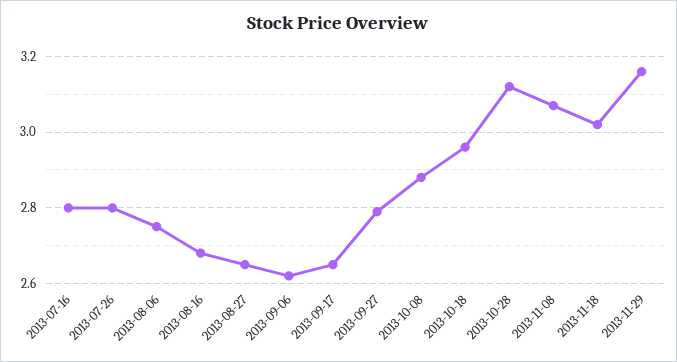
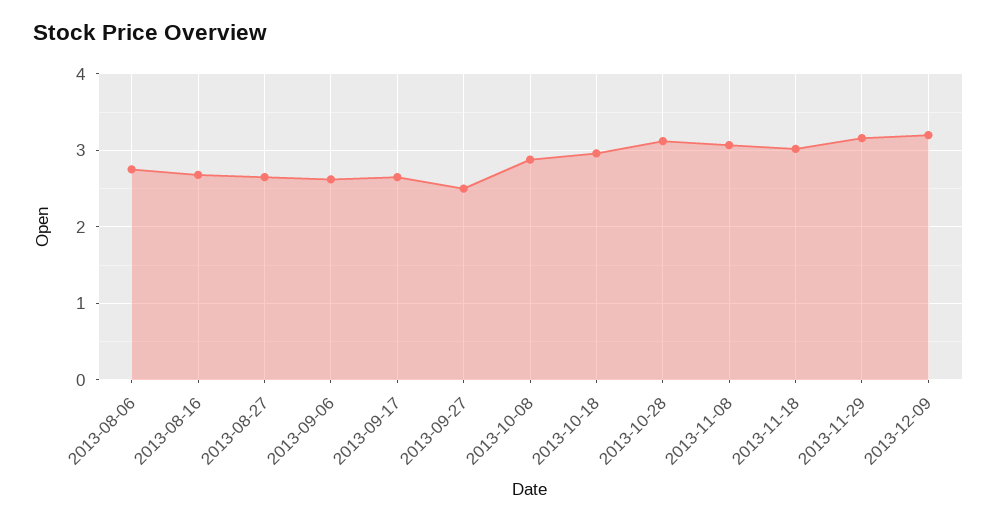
2013-07-16: 2.8 -> none
2013-07-26: 2.8 -> none
2013-09-27: 2.8 -> 2.5
2013-12-09: none -> 3.2

